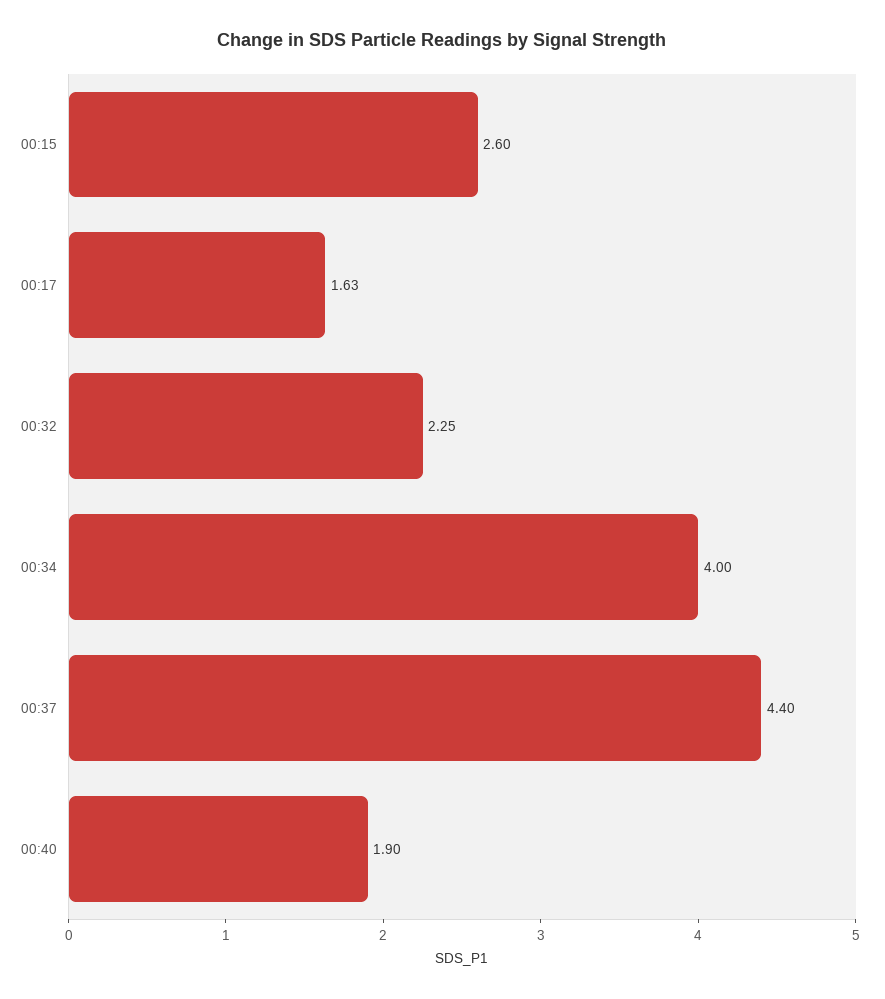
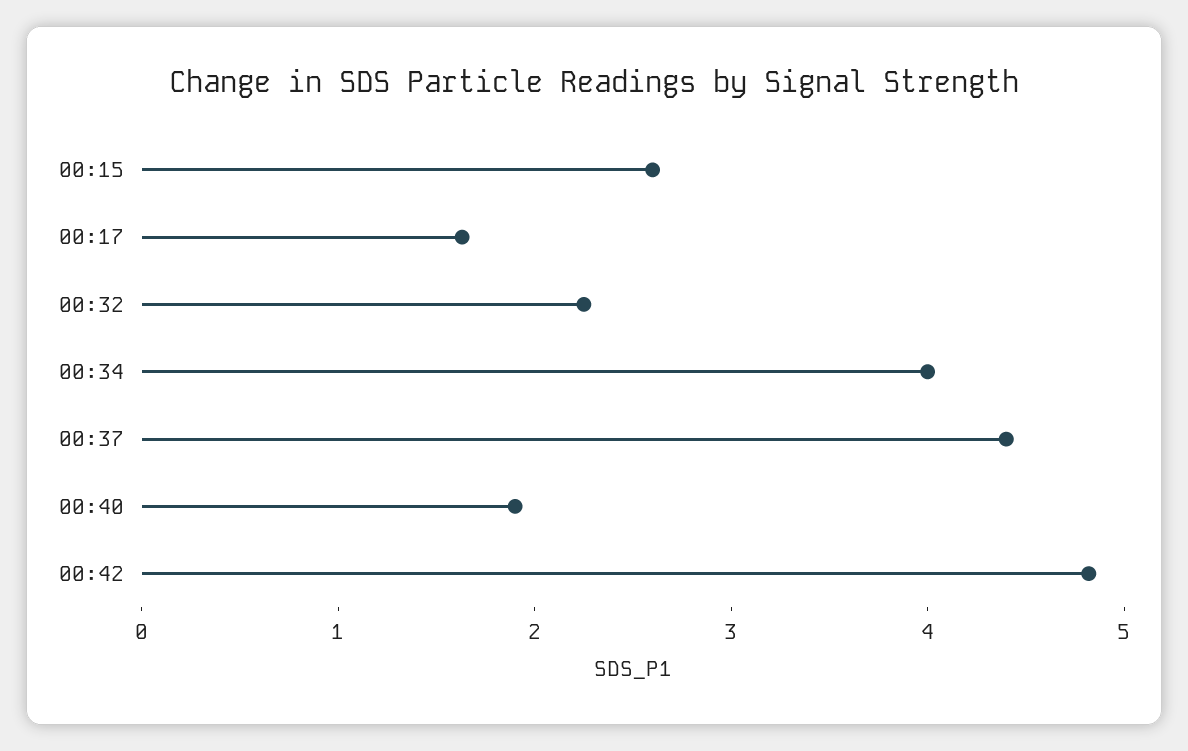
00:42: none -> 4.8

